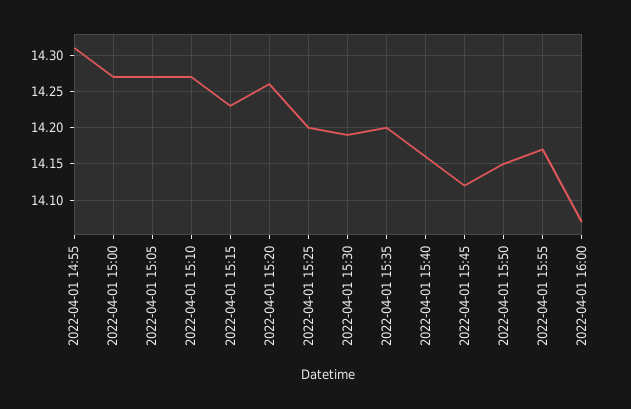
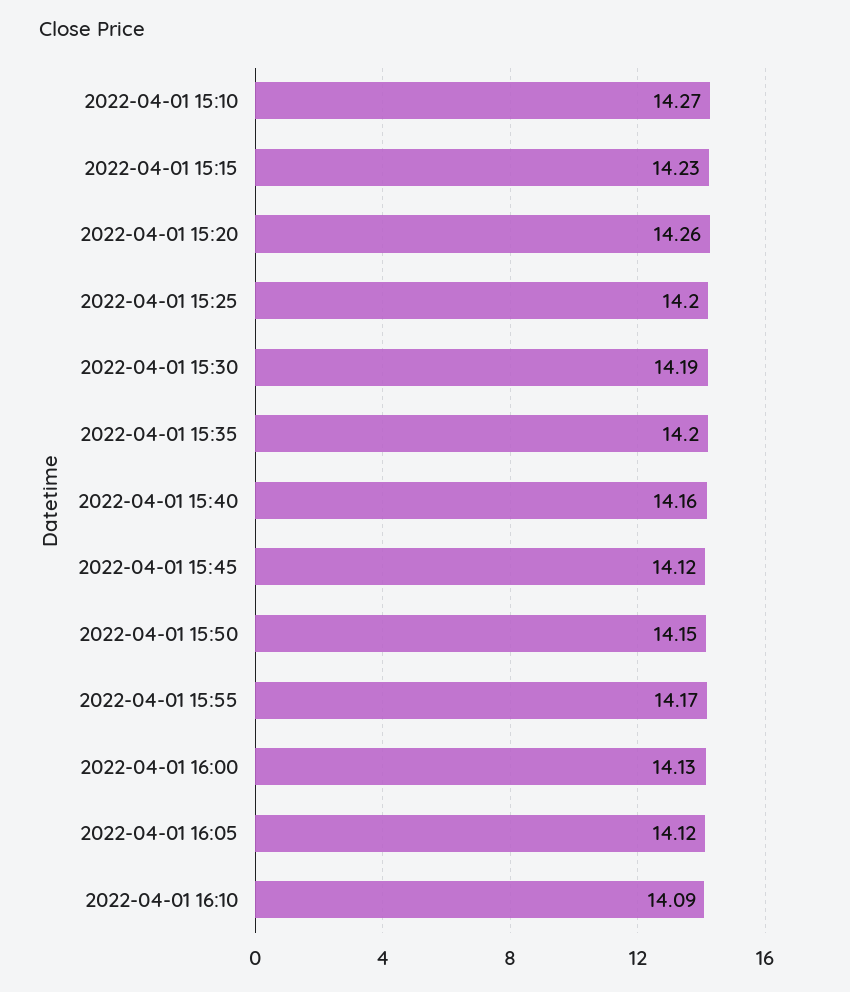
2022-04-01 14:55: 14.31 -> none
2022-04-01 15:00: 14.27 -> none
2022-04-01 15:05: 14.27 -> none
2022-04-01 16:00: 14.07 -> 14.13
2022-04-01 16:05: none -> 14.12
2022-04-01 16:10: none -> 14.09

